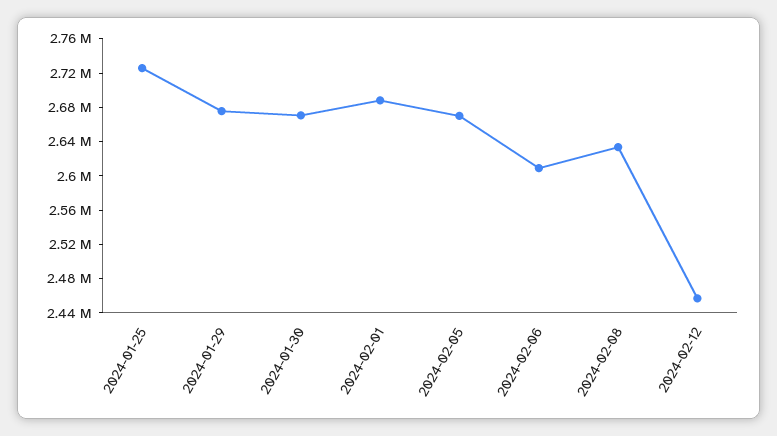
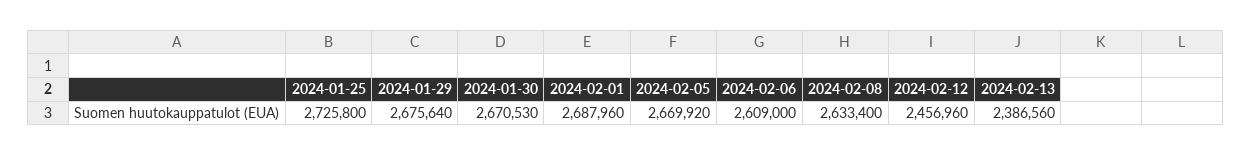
2024-02-13: none -> 2386560

